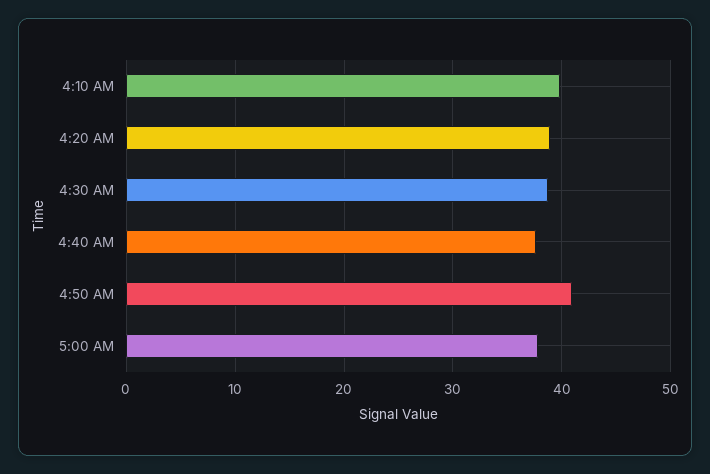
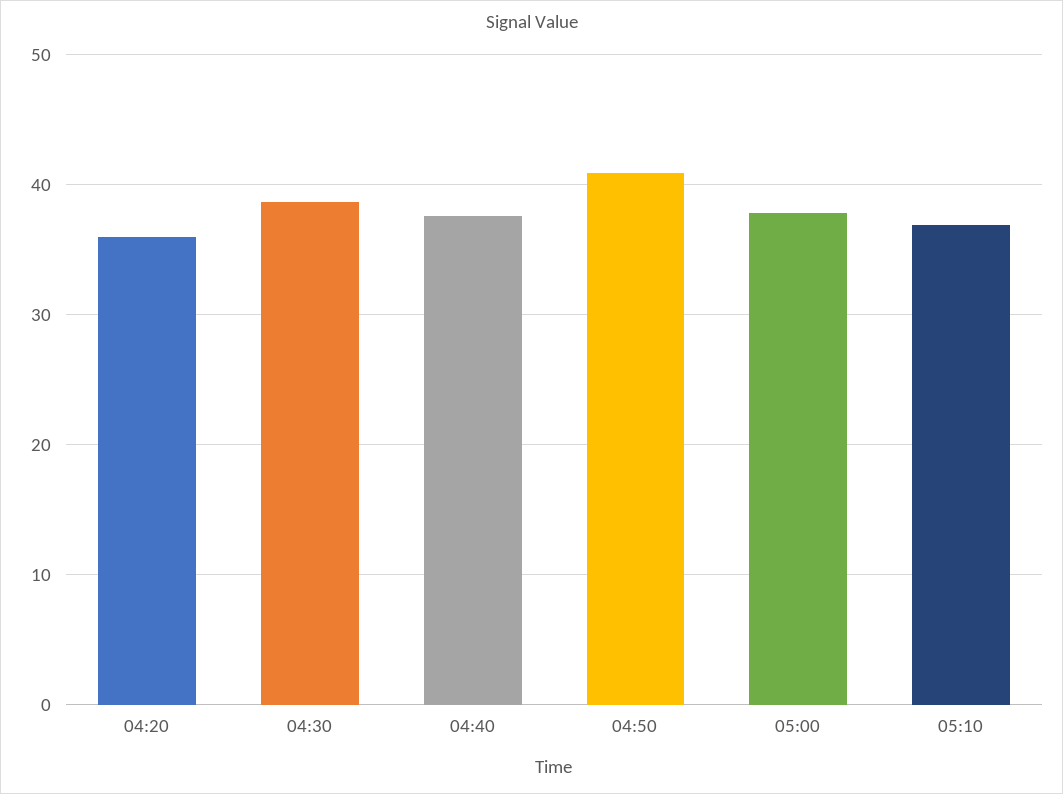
4:10 AM: 40 -> none
4:20 AM: 39 -> 36
05:10: none -> 37

